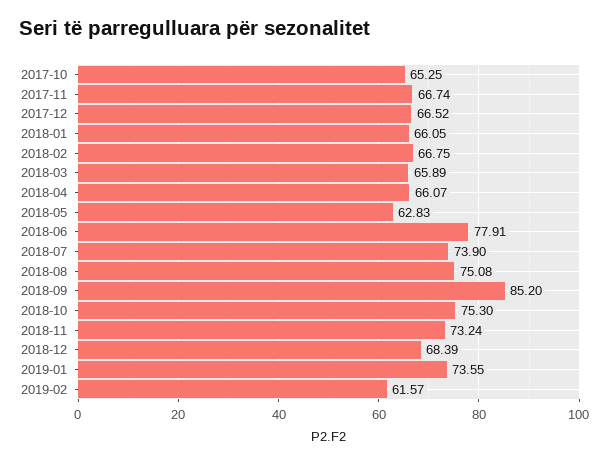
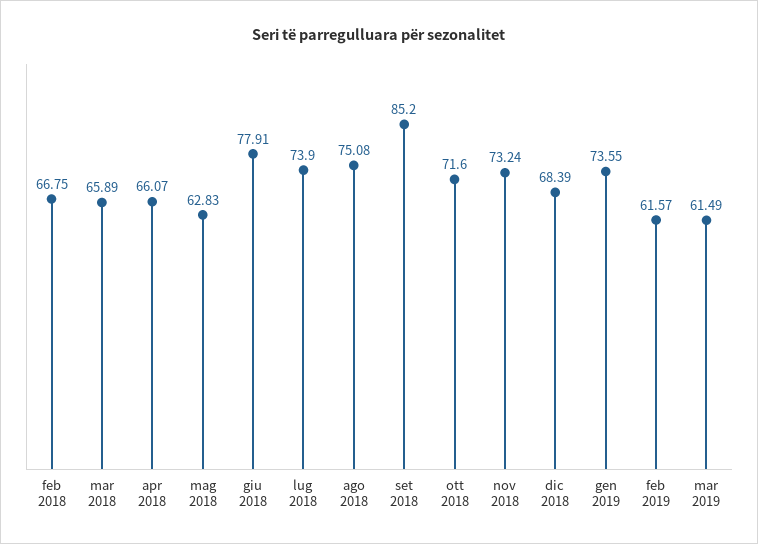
2017-10: 65.25 -> none
2017-11: 66.74 -> none
2017-12: 66.52 -> none
2018-01: 66.05 -> none
2018-10: 75.3 -> 71.6
mar 2019: none -> 61.49

